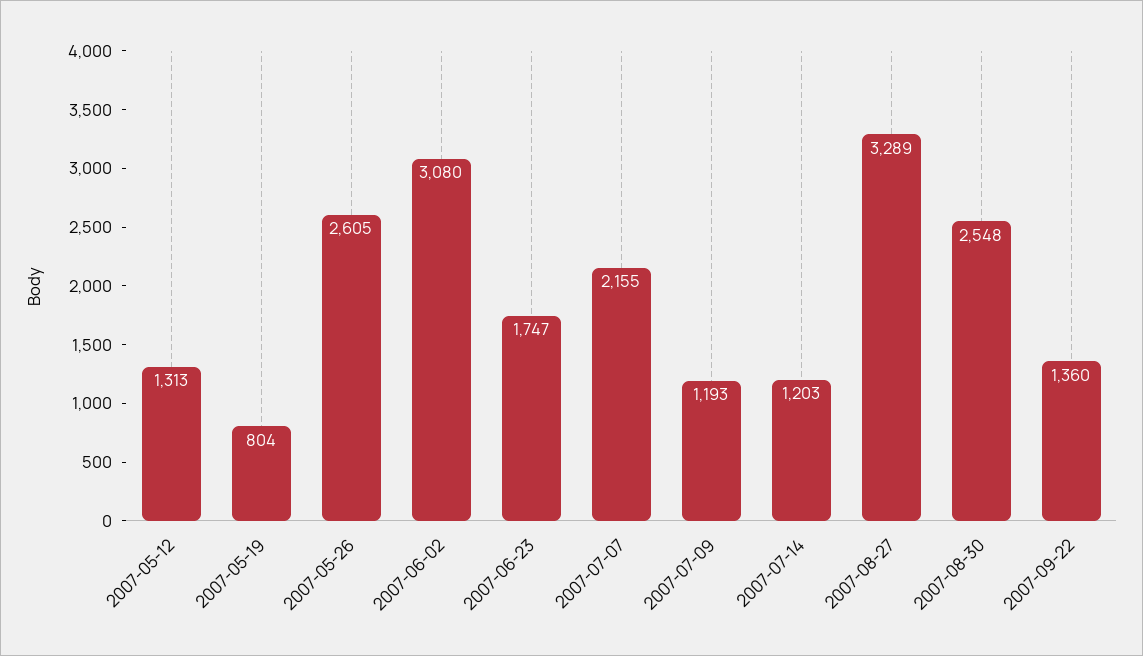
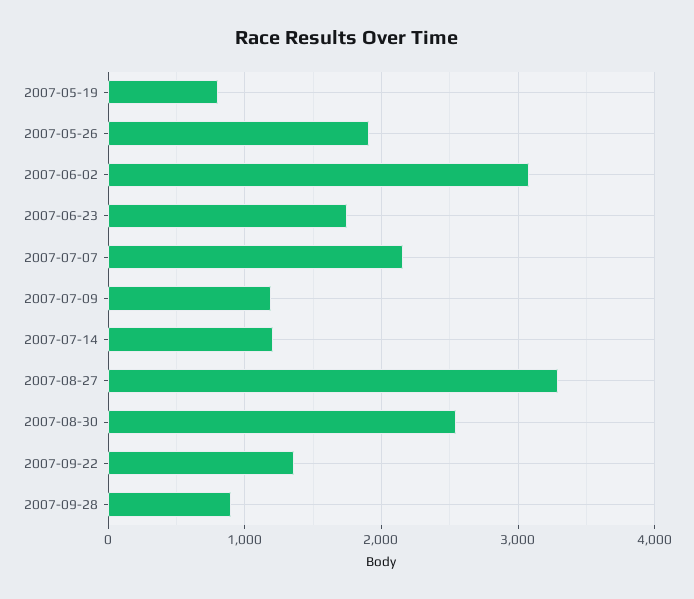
2007-05-12: 1313 -> none
2007-05-26: 2605 -> 1900
2007-09-28: none -> 900

